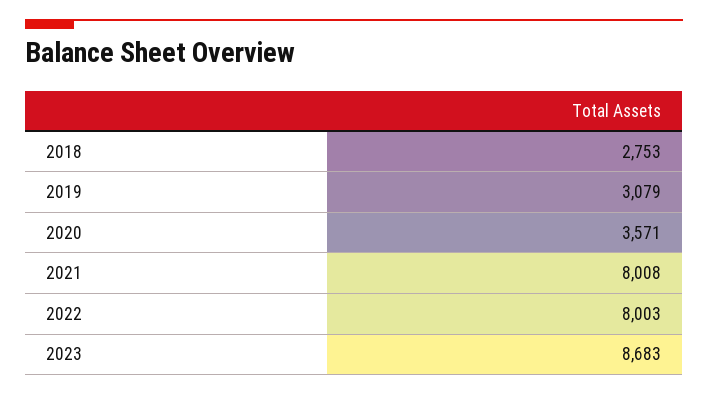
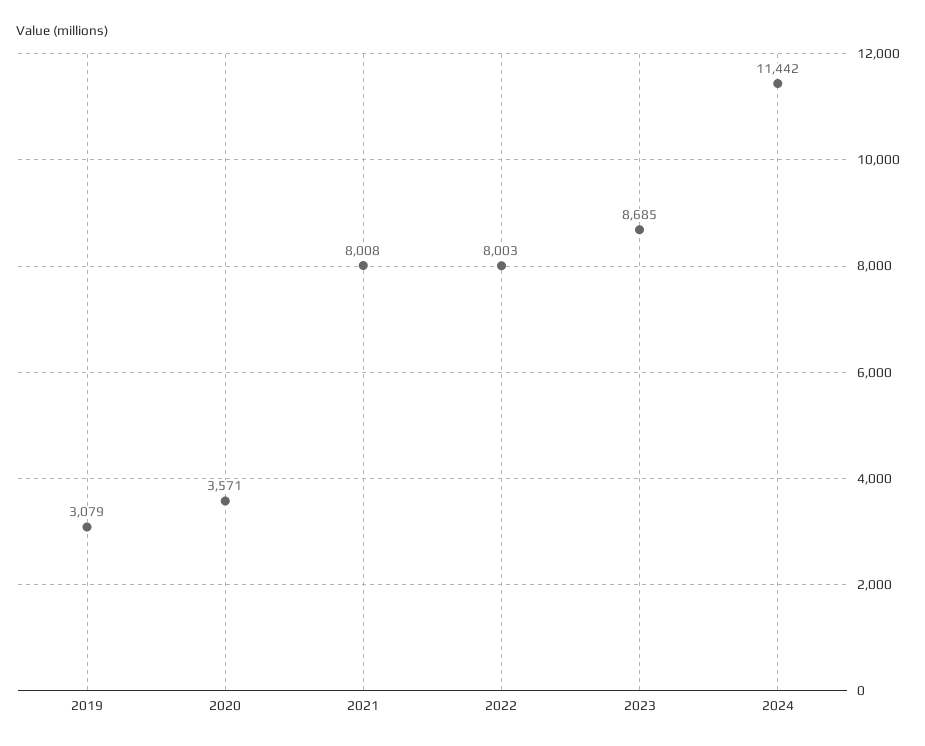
2018: 2753 -> none
2023: 8683 -> 8685
2024: none -> 11442

